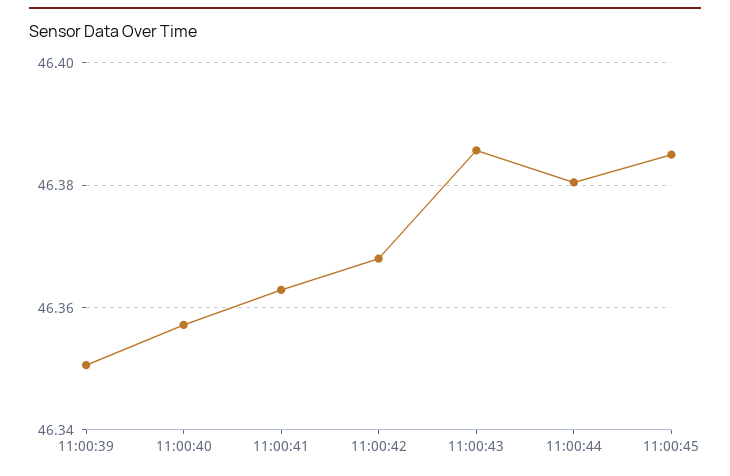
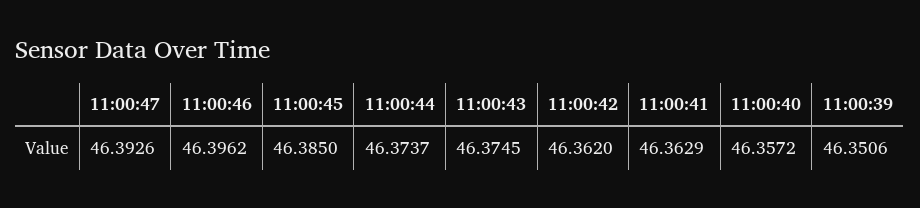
11:00:42: 46.368 -> 46.362
11:00:43: 46.386 -> 46.3745
11:00:44: 46.38 -> 46.3737
11:00:47: none -> 46.3926
11:00:46: none -> 46.3962

